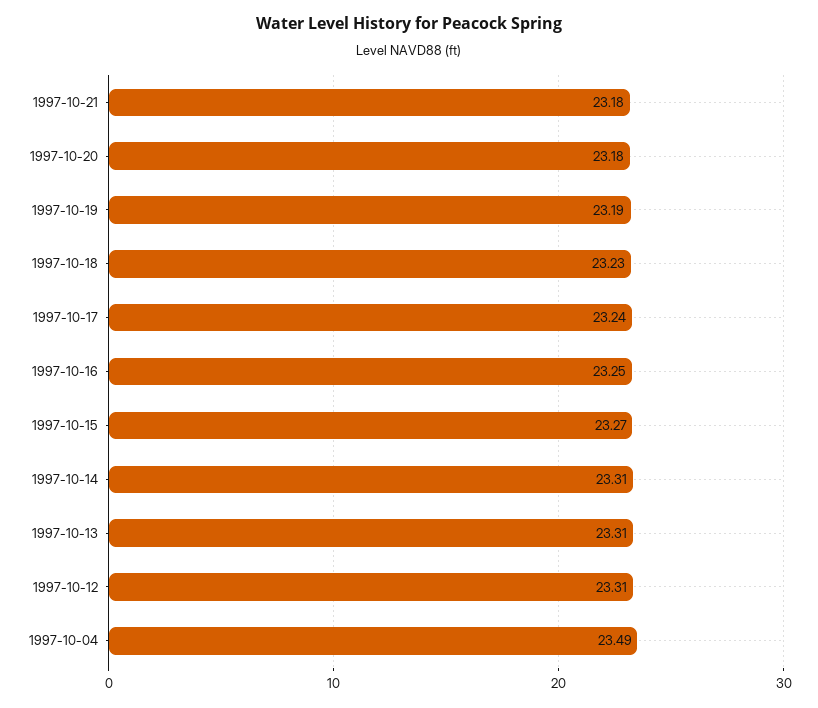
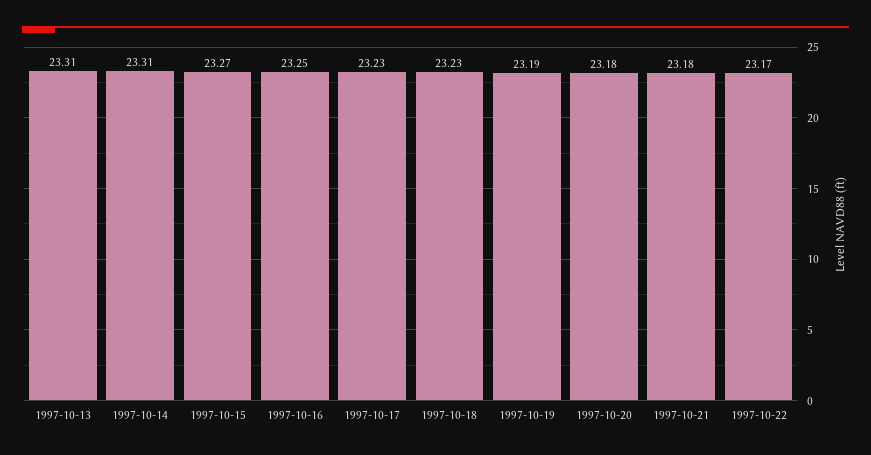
1997-10-17: 23.24 -> 23.23
1997-10-12: 23.31 -> none
1997-10-04: 23.49 -> none
1997-10-22: none -> 23.17

